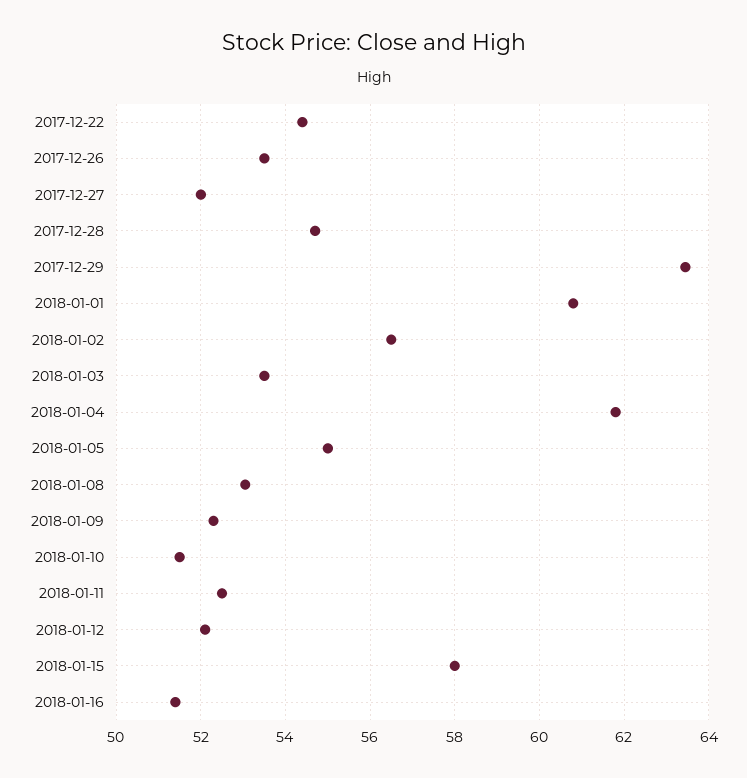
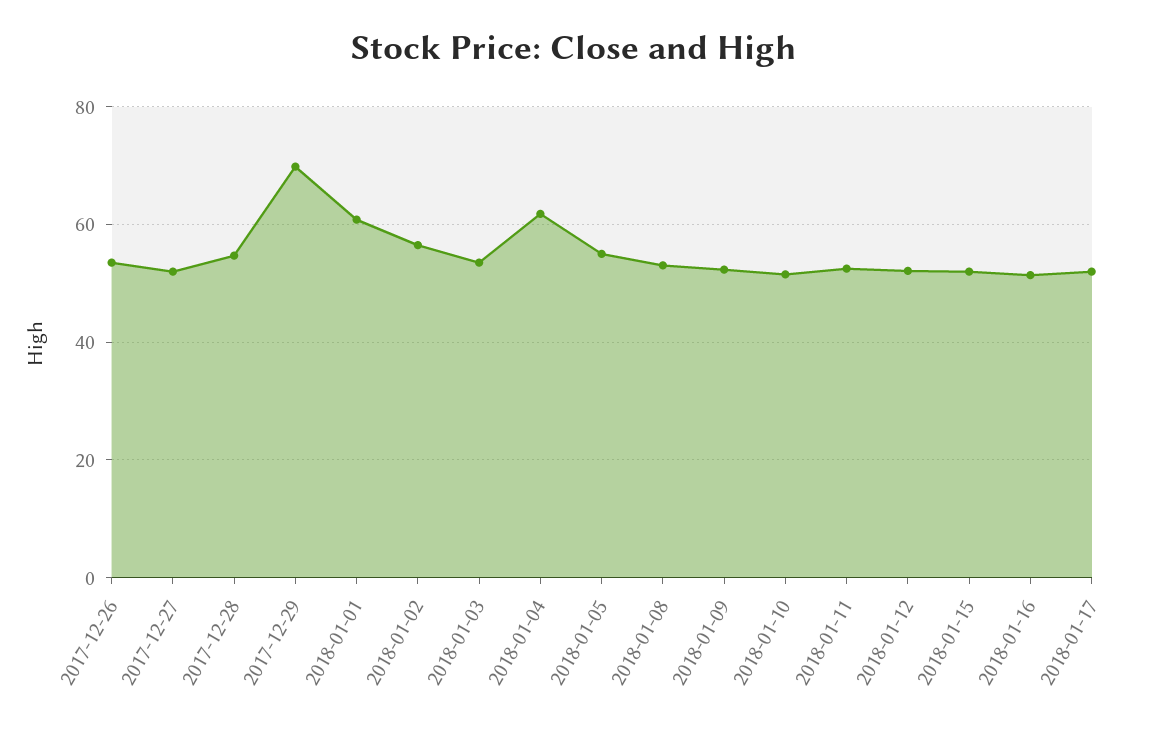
2017-12-22: 54.4 -> none
2017-12-29: 63.4 -> 70
2018-01-15: 58 -> 52
2018-01-17: none -> 52

